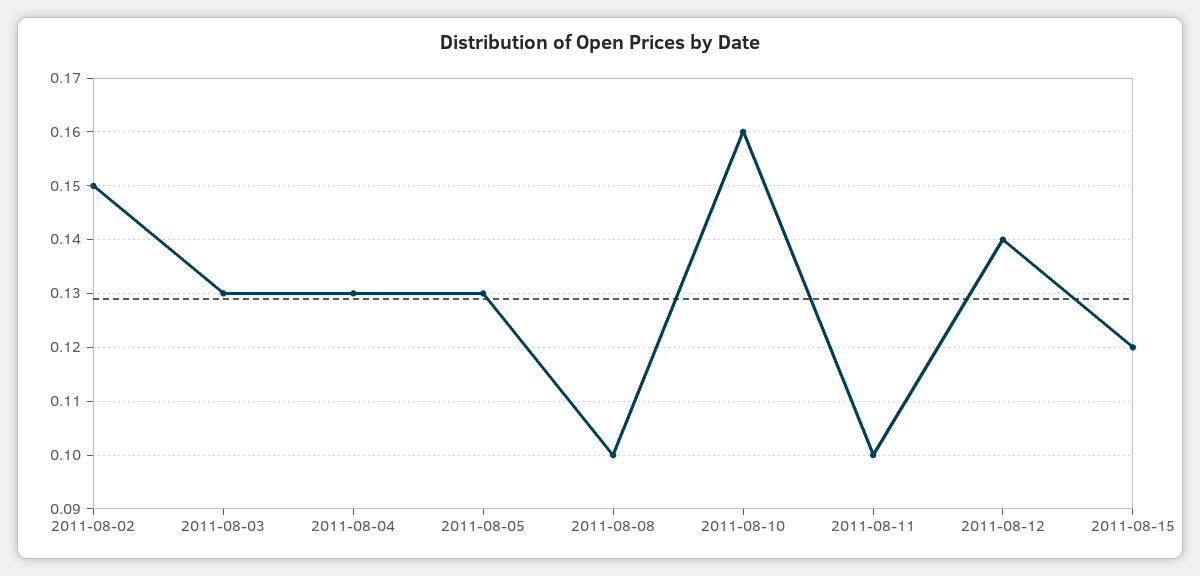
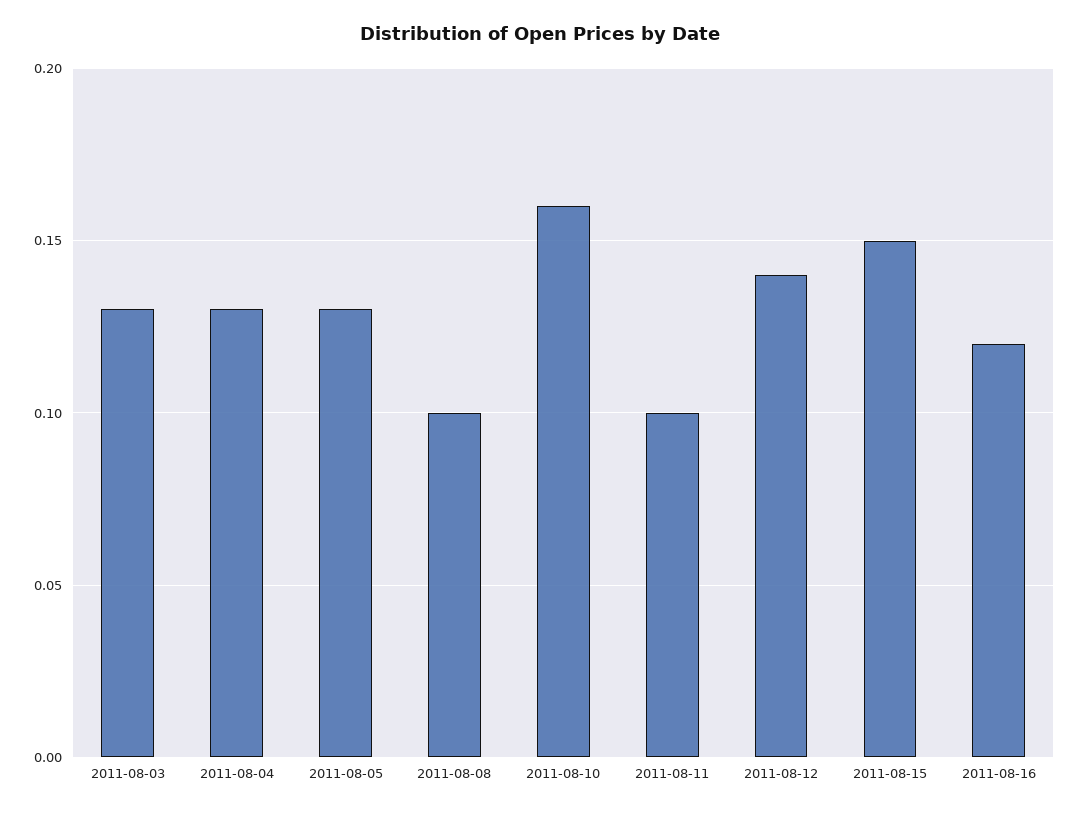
2011-08-02: 0.15 -> none
2011-08-15: 0.12 -> 0.15
2011-08-16: none -> 0.12

